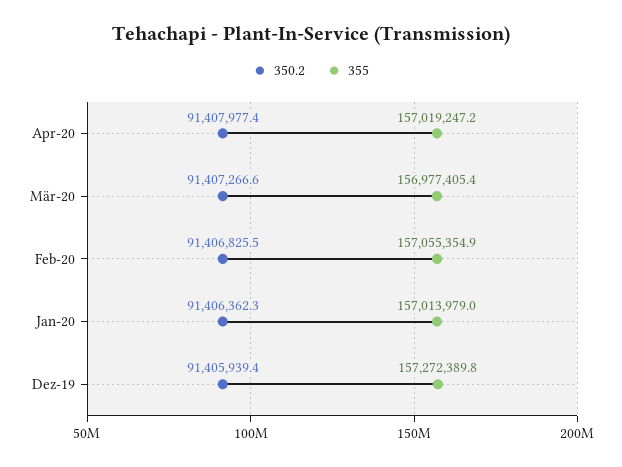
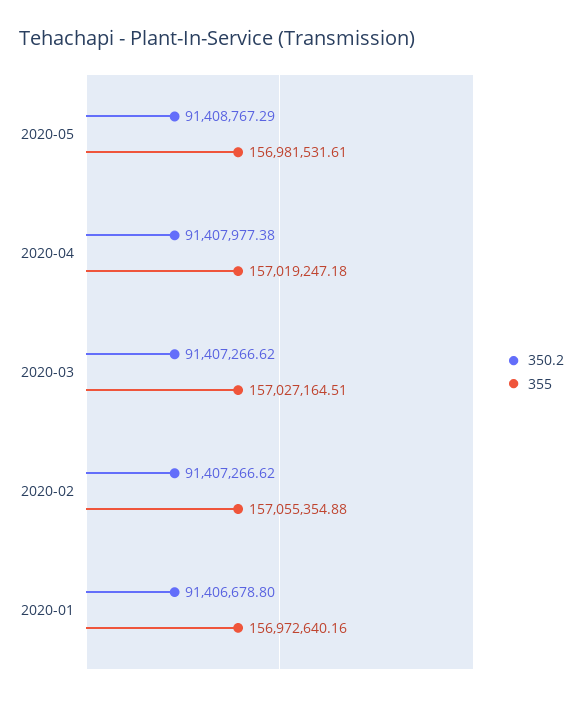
355, Mär-20: 156977405.4 -> 157027164.51
350.2, Feb-20: 91406825.5 -> 91407266.62
350.2, Jan-20: 91406362.3 -> 91406678.8
355, Jan-20: 157013979 -> 156972640.16
350.2, Dez-19: 91405939.4 -> none
355, Dez-19: 157272389.8 -> none
350.2, 2020-05: none -> 91408767.29
355, 2020-05: none -> 156981531.61

